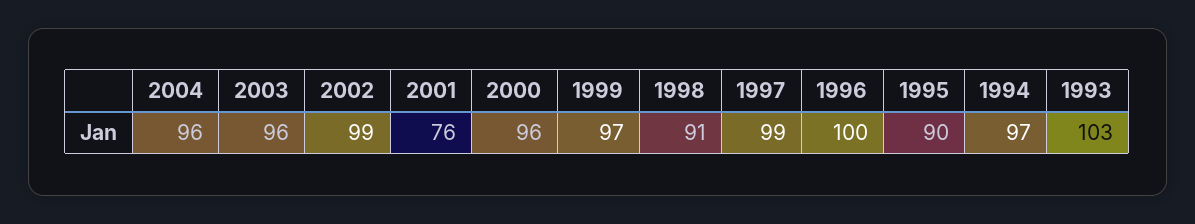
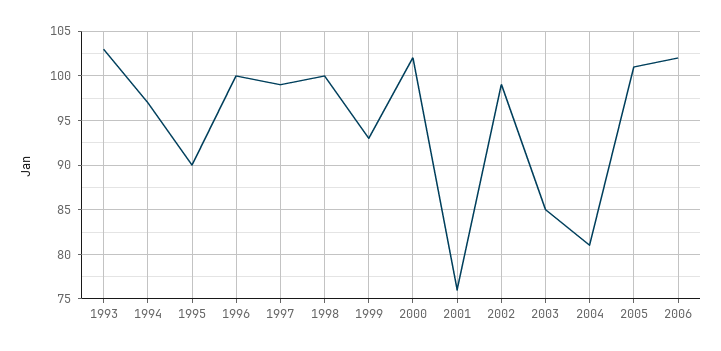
2004: 96 -> 81
2003: 96 -> 85
2000: 96 -> 102
1999: 97 -> 93
1998: 91 -> 100
2005: none -> 101
2006: none -> 102

